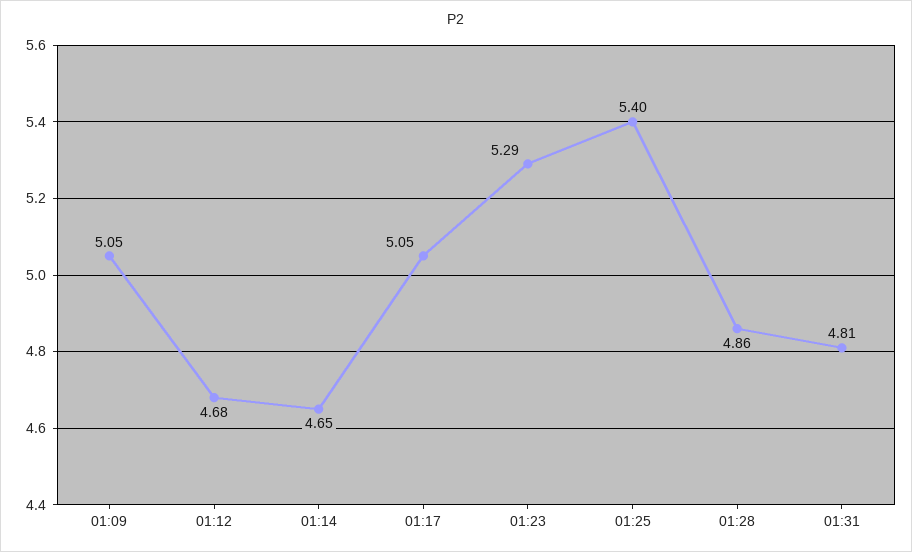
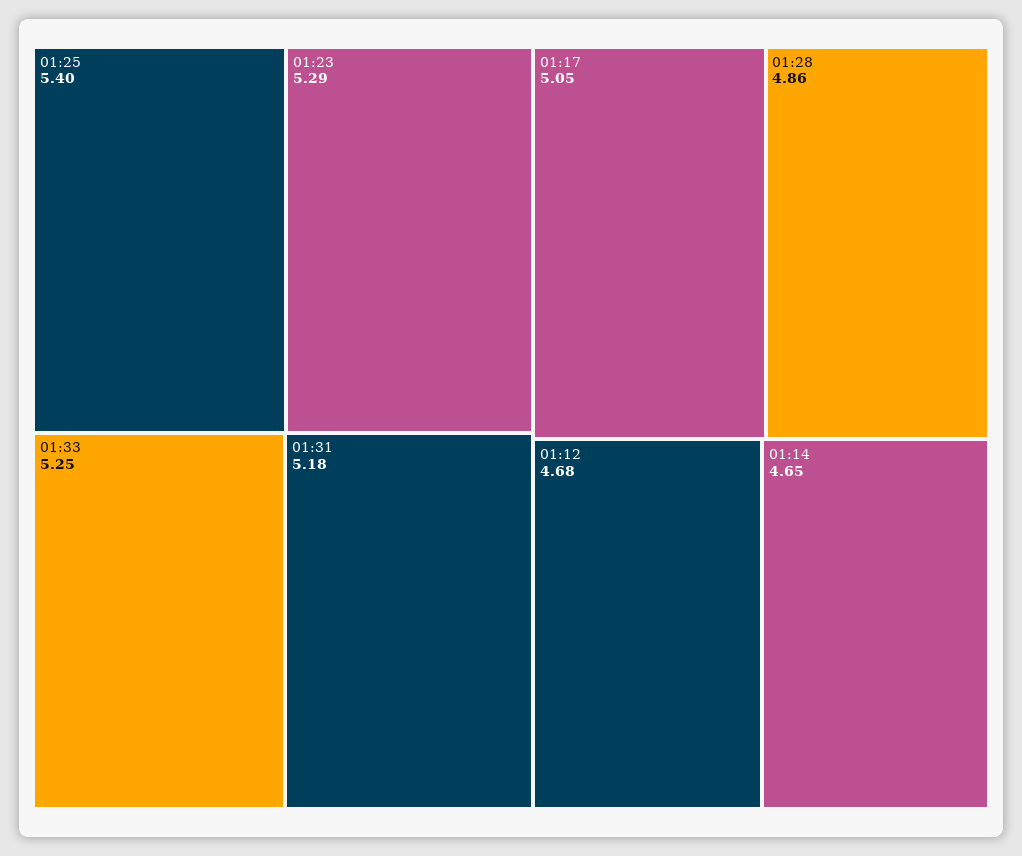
01:09: 5.05 -> none
01:31: 4.81 -> 5.18
01:33: none -> 5.25

